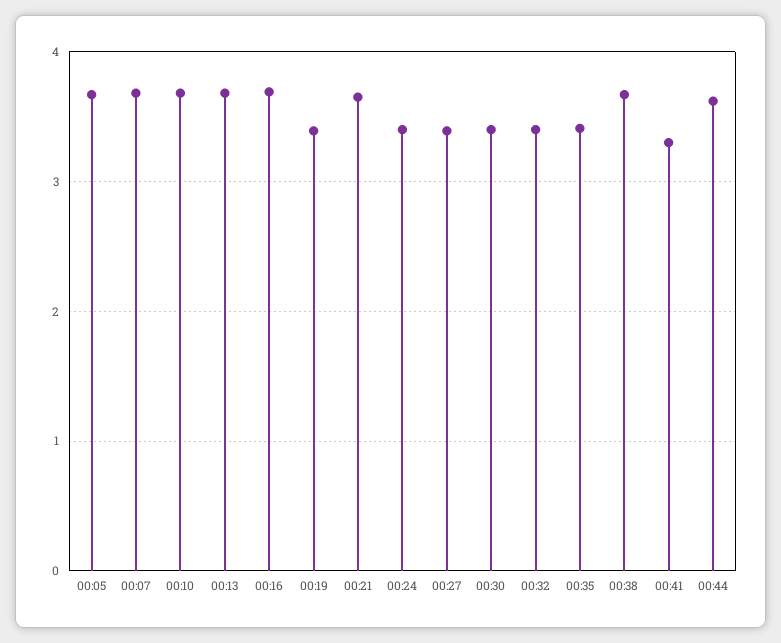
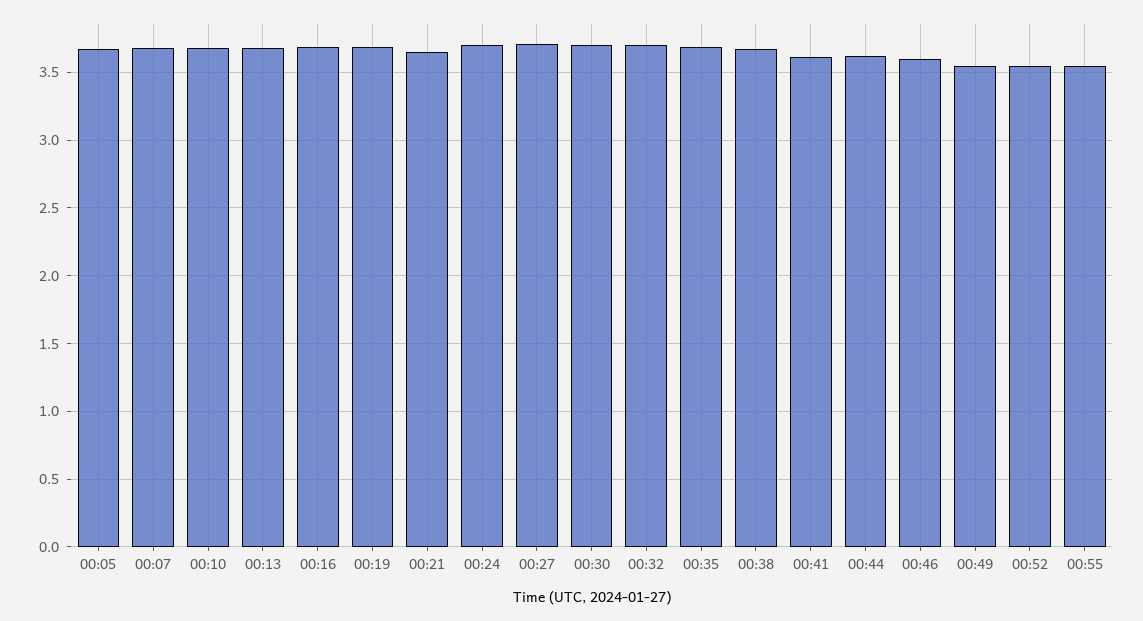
00:19: 3.4 -> 3.7
00:24: 3.4 -> 3.7
00:27: 3.4 -> 3.7
00:30: 3.4 -> 3.7
00:32: 3.4 -> 3.7
00:35: 3.4 -> 3.7
00:41: 3.3 -> 3.6
00:46: none -> 3.6
00:49: none -> 3.55
00:52: none -> 3.55
00:55: none -> 3.55

